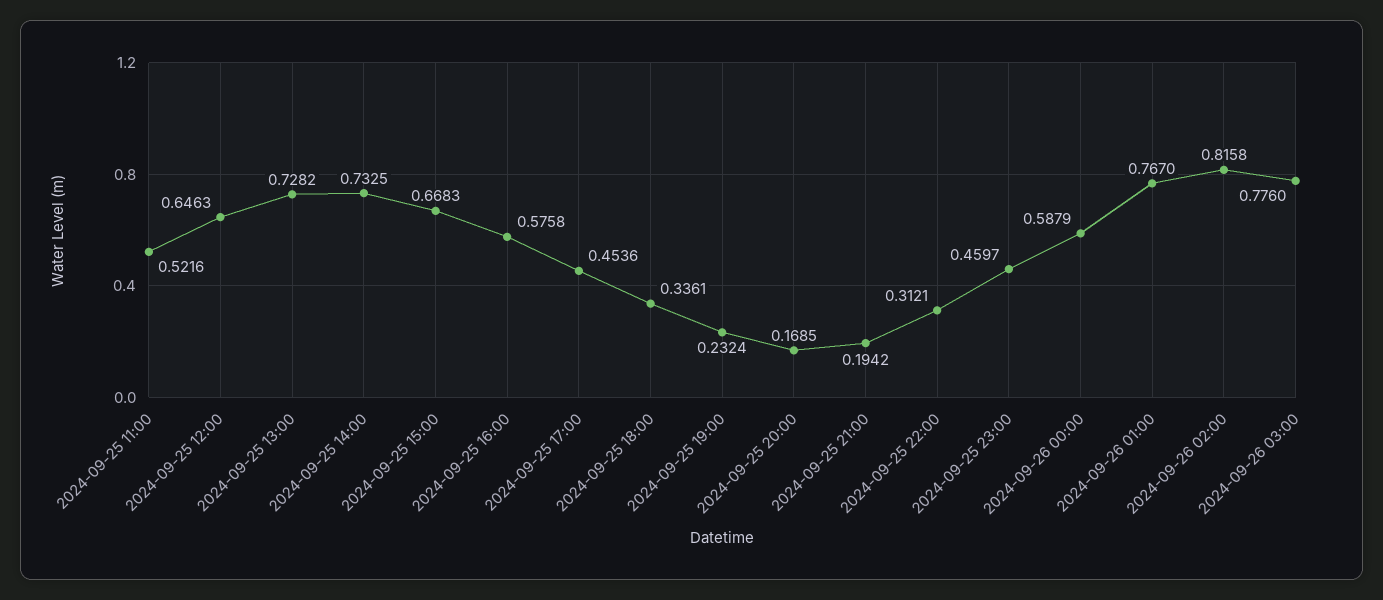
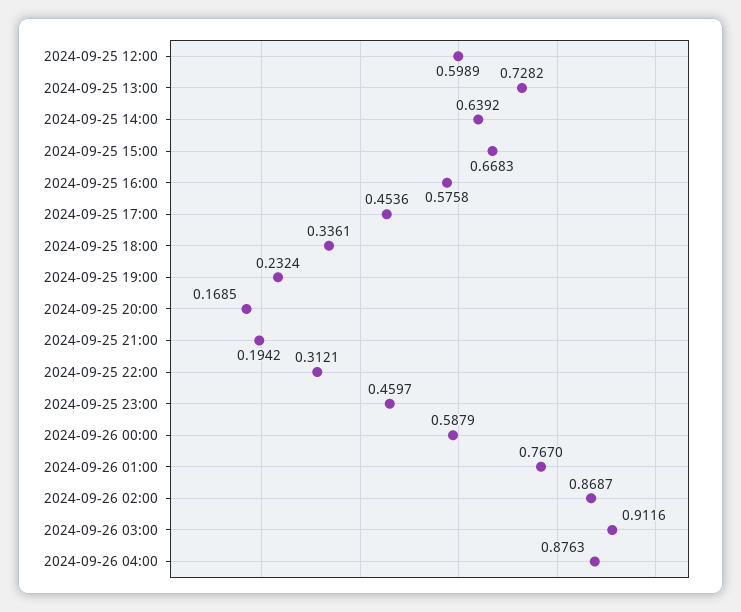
2024-09-25 11:00: 0.5216 -> none
2024-09-25 12:00: 0.6463 -> 0.5989
2024-09-25 14:00: 0.7325 -> 0.6392
2024-09-26 02:00: 0.8158 -> 0.8687
2024-09-26 03:00: 0.776 -> 0.9116
2024-09-26 04:00: none -> 0.8763

